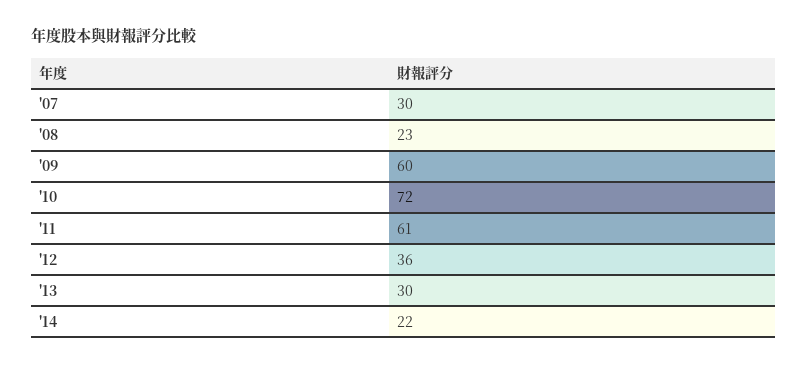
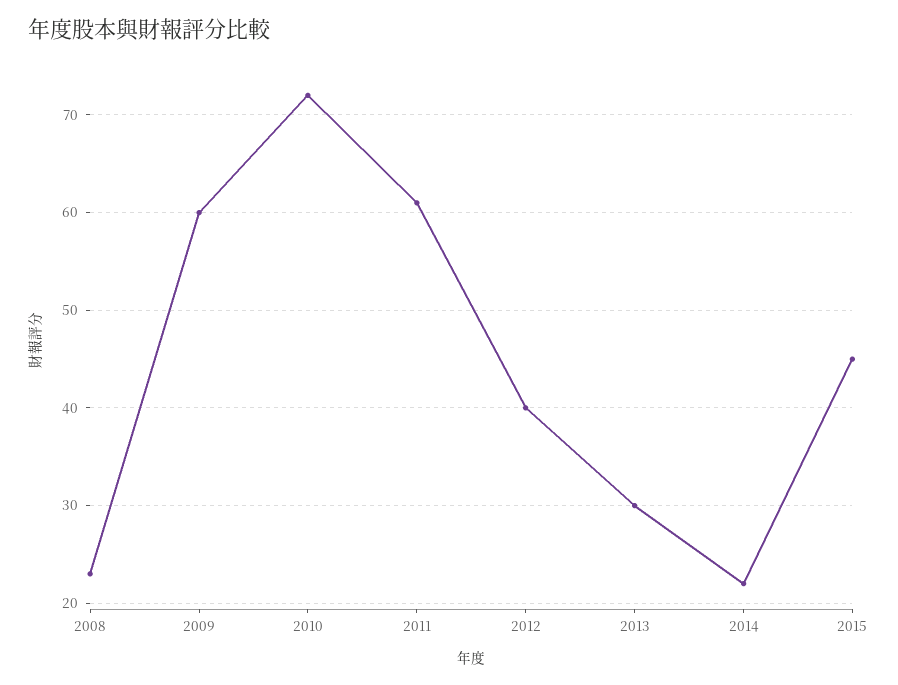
'07: 30 -> none
'12: 36 -> 40
2015: none -> 45

